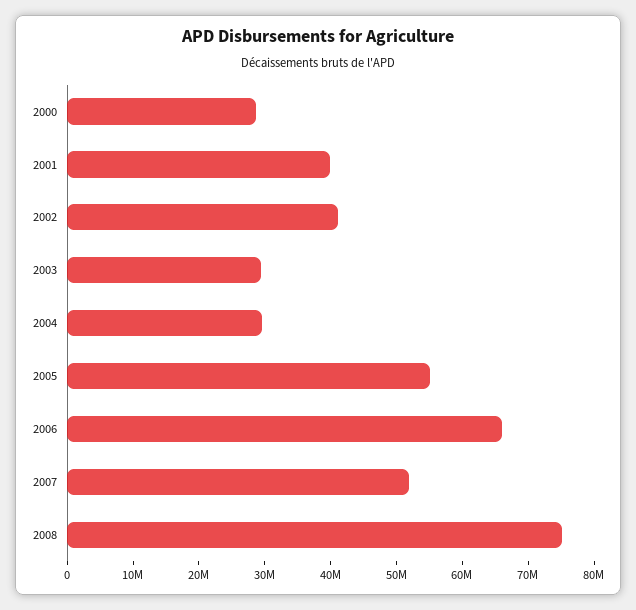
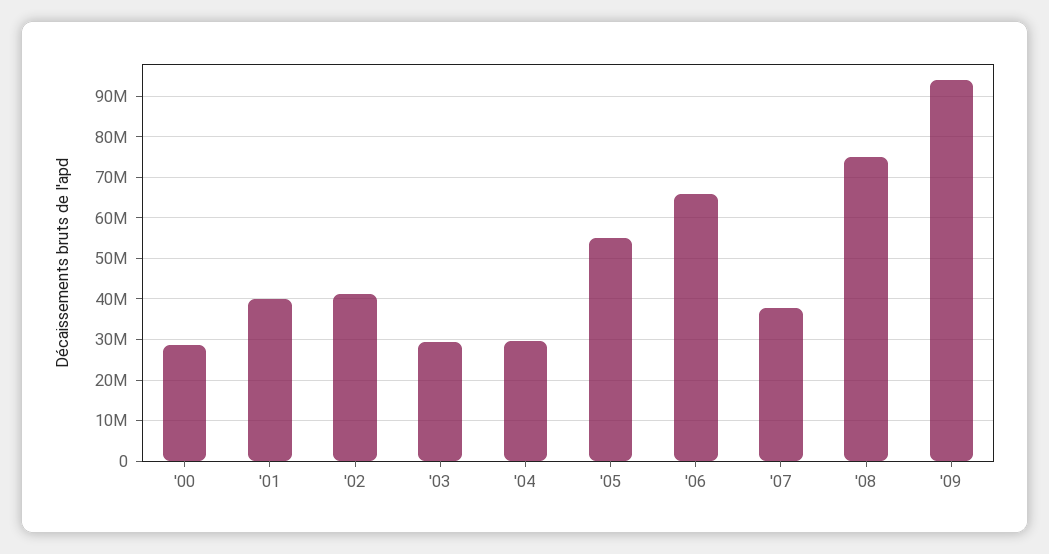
2007: 52000000 -> 38000000
'09: none -> 94000000

